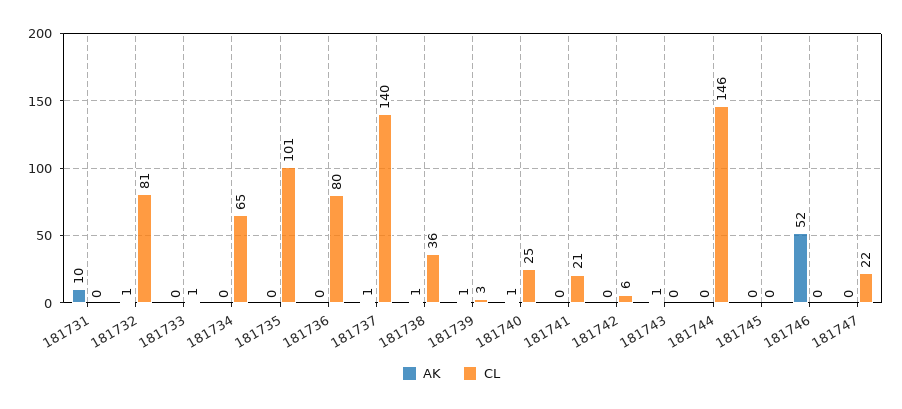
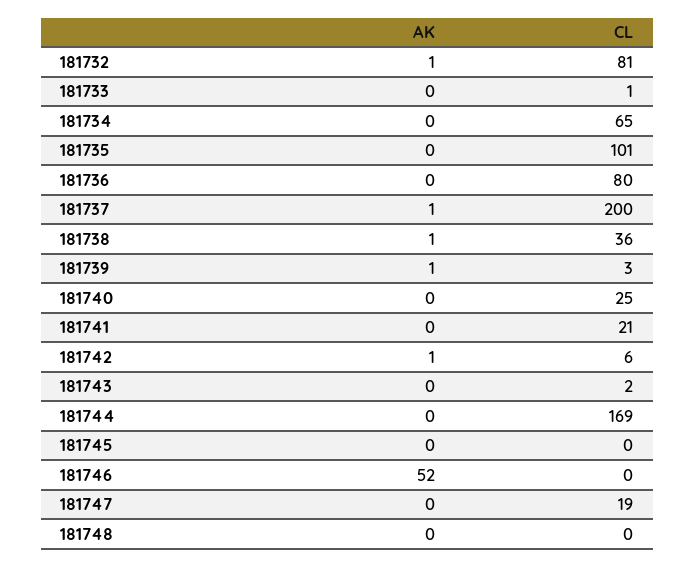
AK, 181731: 10 -> none
CL, 181731: 0 -> none
CL, 181737: 140 -> 200
AK, 181740: 1 -> 0
AK, 181742: 0 -> 1
AK, 181743: 1 -> 0
CL, 181743: 0 -> 2
CL, 181744: 146 -> 169
CL, 181747: 22 -> 19
AK, 181748: none -> 0
CL, 181748: none -> 0

